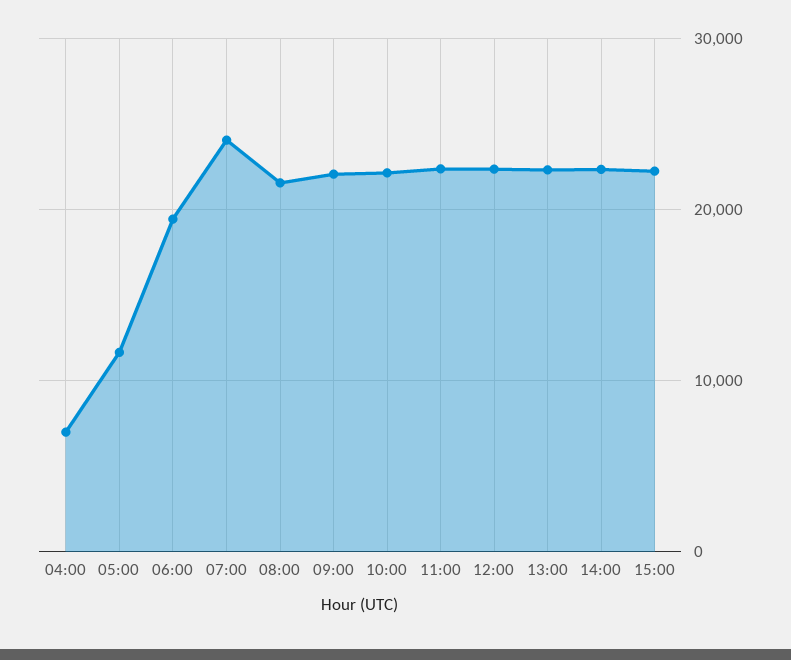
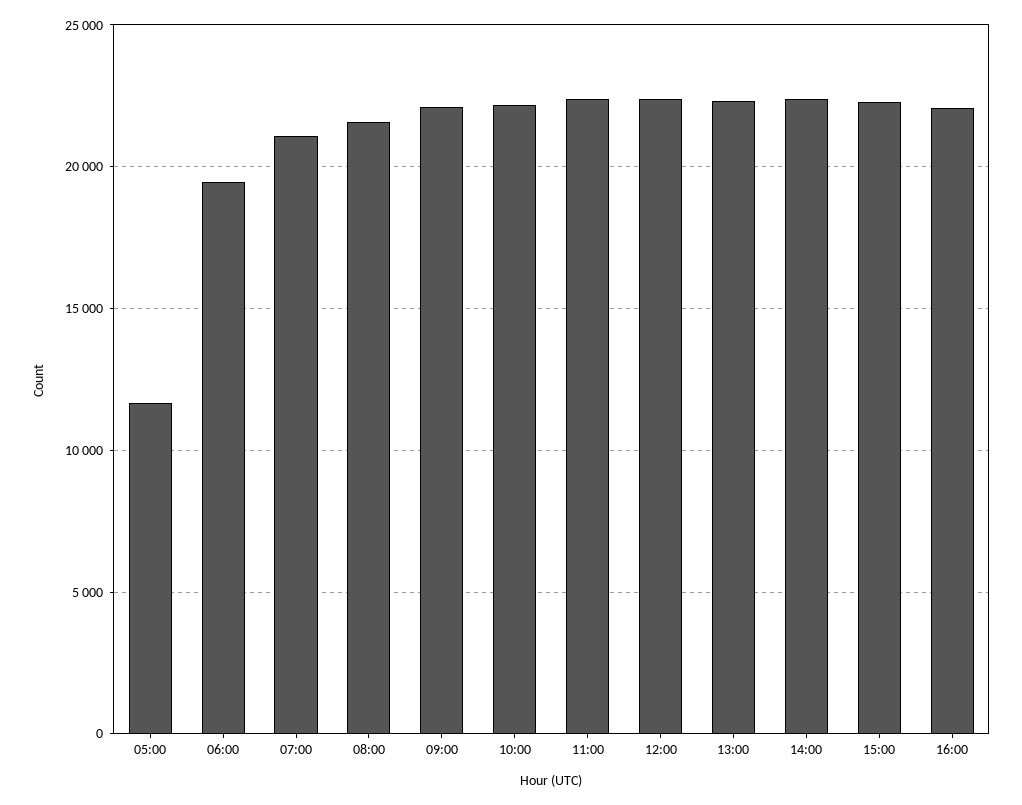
04:00: 7000 -> none
07:00: 24000 -> 21000
16:00: none -> 22000

